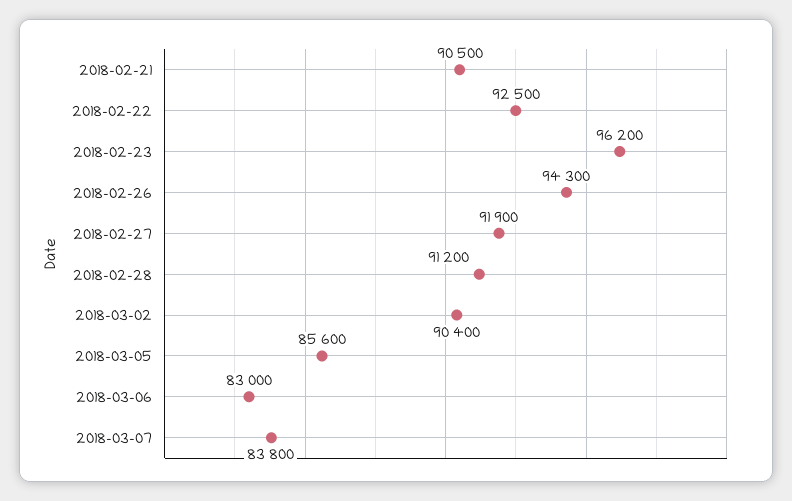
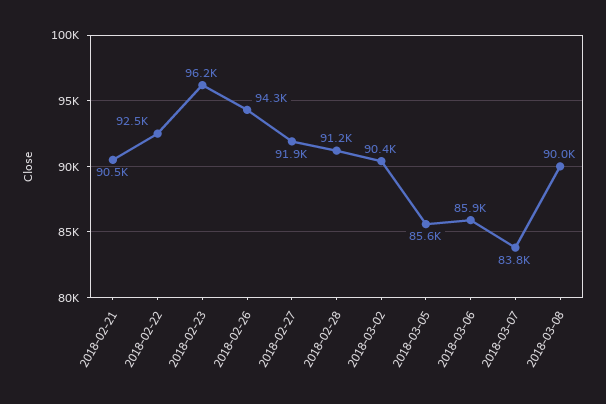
2018-03-06: 83000 -> 85900
2018-03-08: none -> 90000

